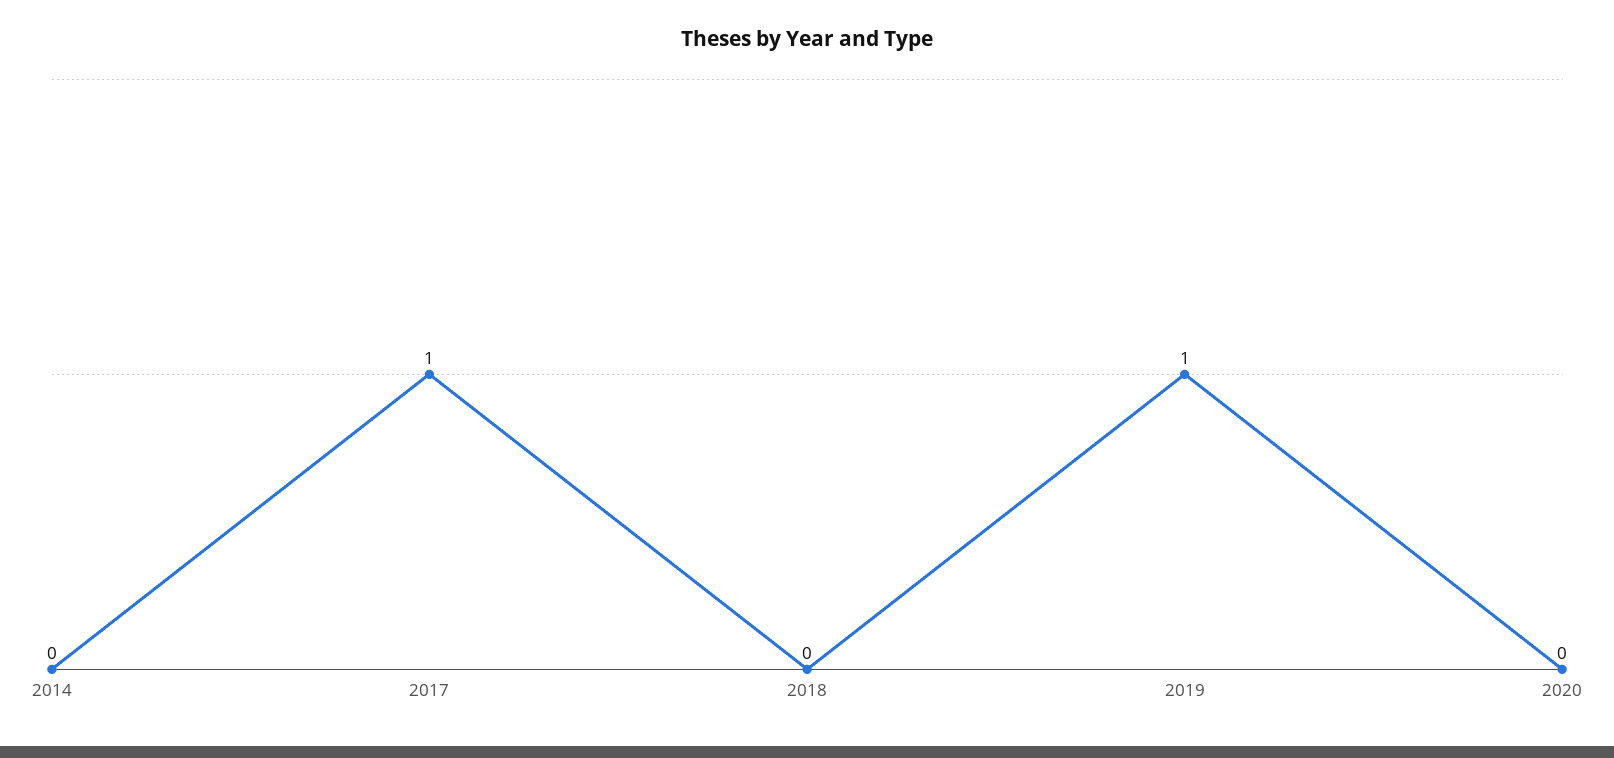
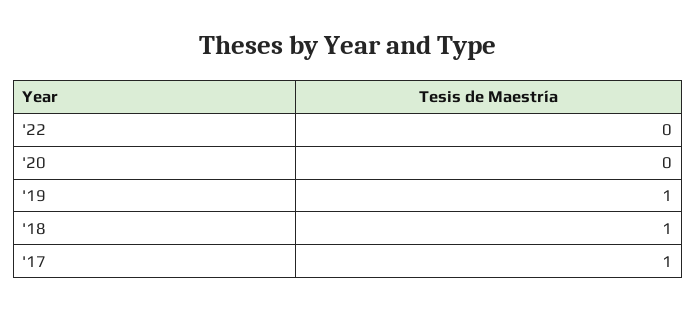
2014: 0 -> none
2018: 0 -> 1
'22: none -> 0

